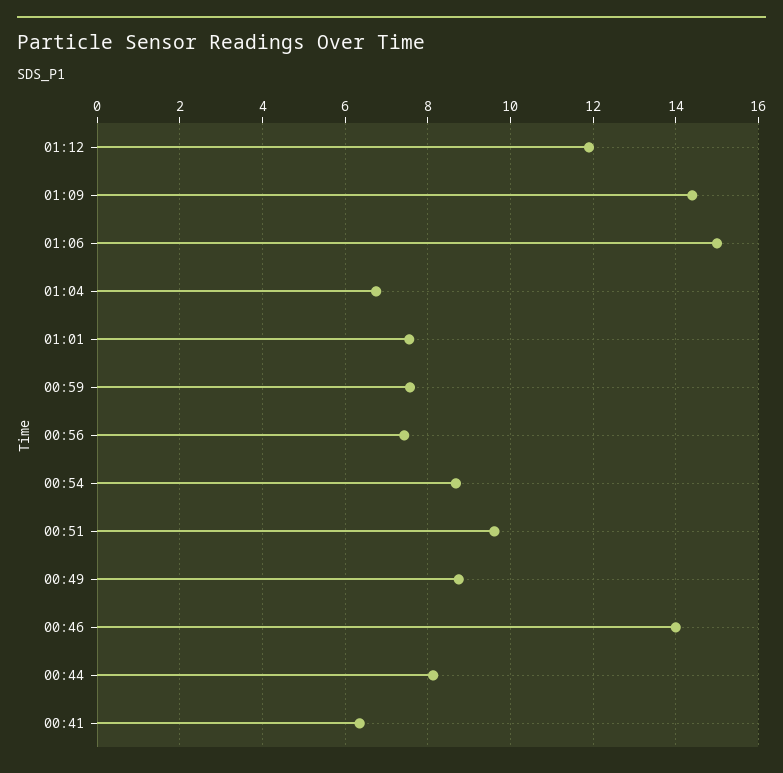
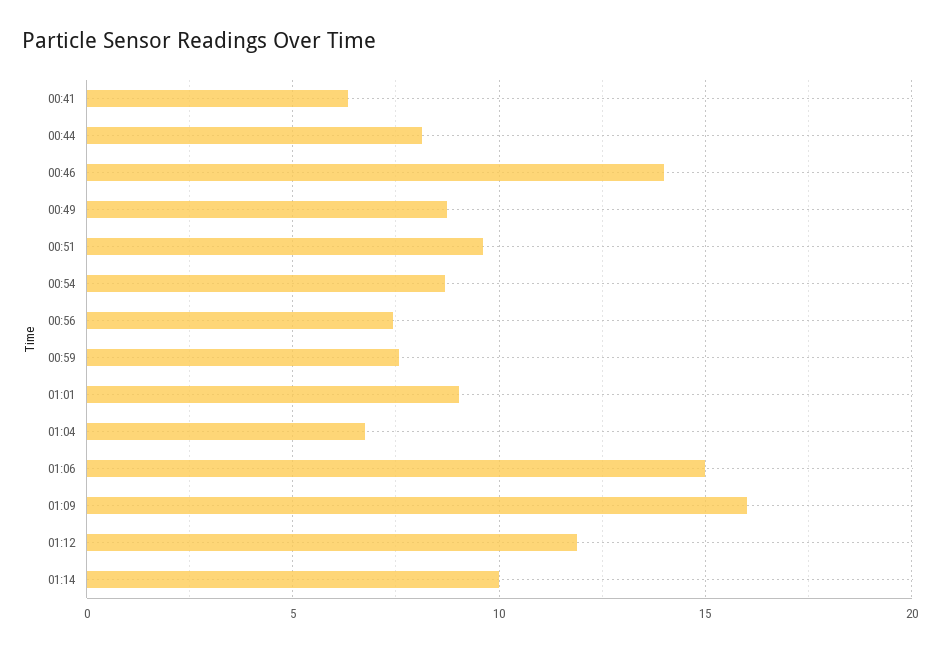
01:09: 14.4 -> 16
01:01: 7.6 -> 9
01:14: none -> 10

